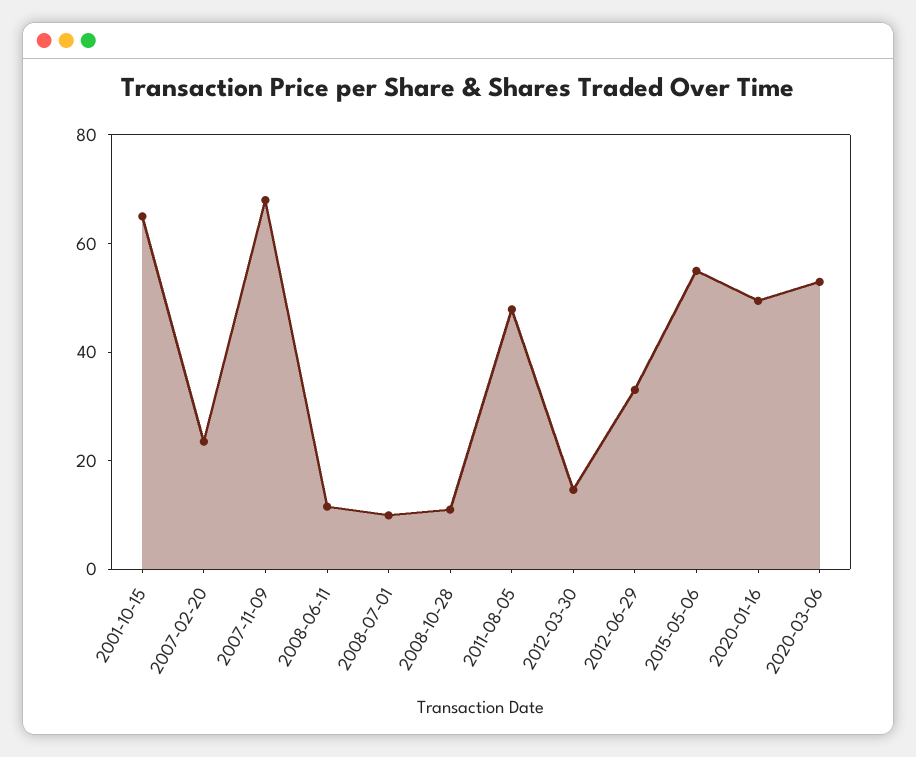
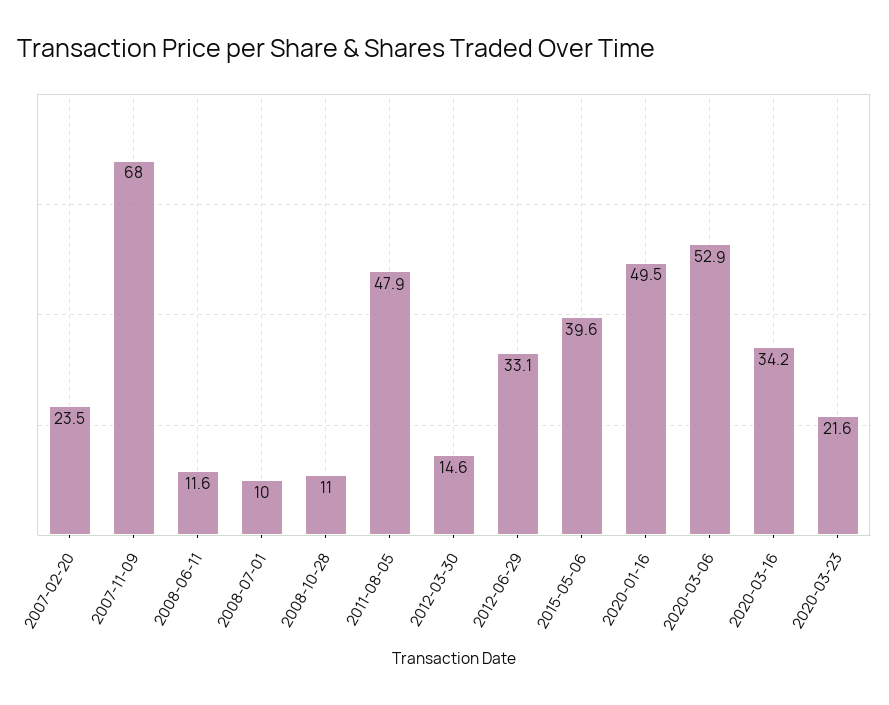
2001-10-15: 65 -> none
2015-05-06: 55 -> 39.6
2020-03-16: none -> 34.2
2020-03-23: none -> 21.6

